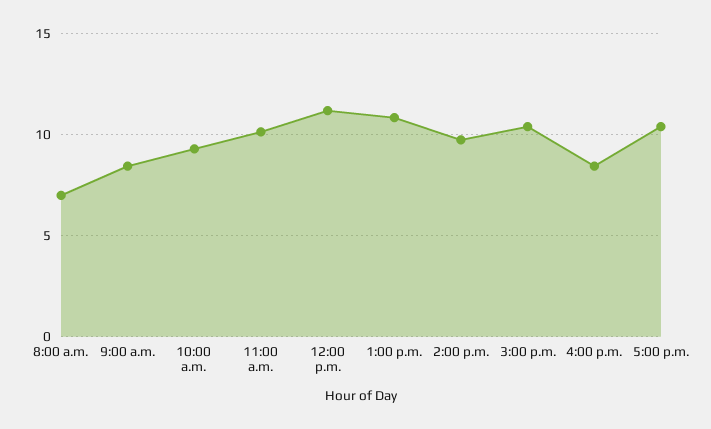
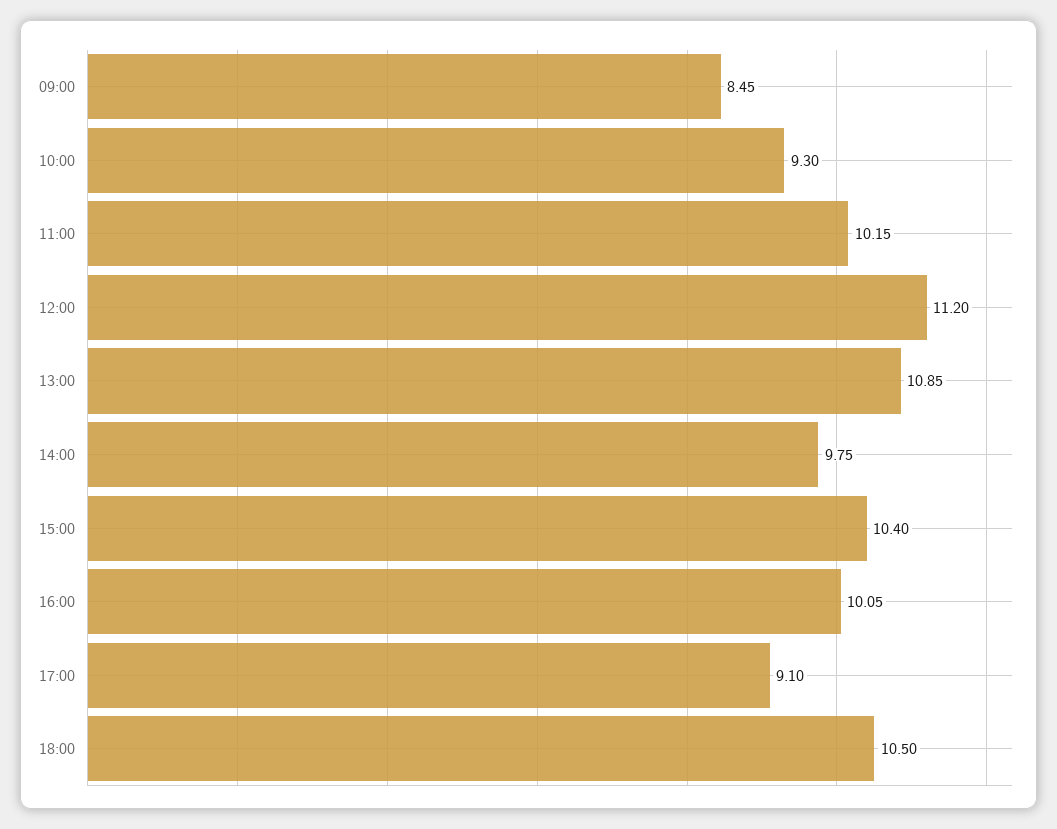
8:00 a.m.: 7 -> none
4:00 p.m.: 8.5 -> 10.05
5:00 p.m.: 10.5 -> 9.1
18:00: none -> 10.5

